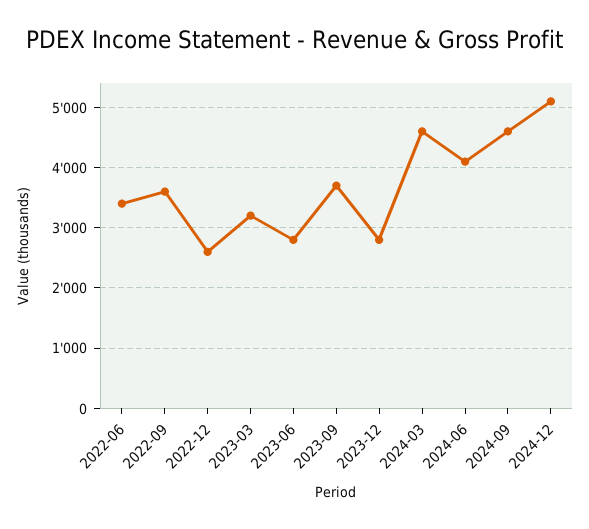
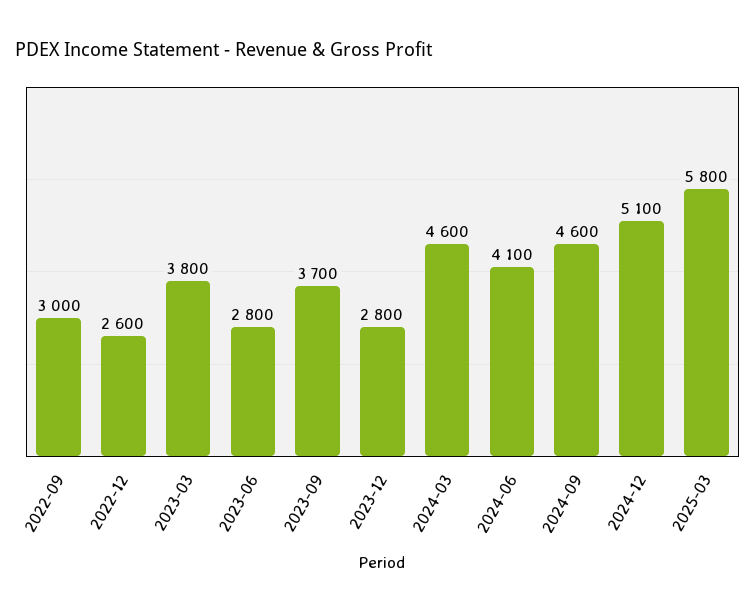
2022-06: 3400 -> none
2022-09: 3600 -> 3000
2023-03: 3200 -> 3800
2025-03: none -> 5800

